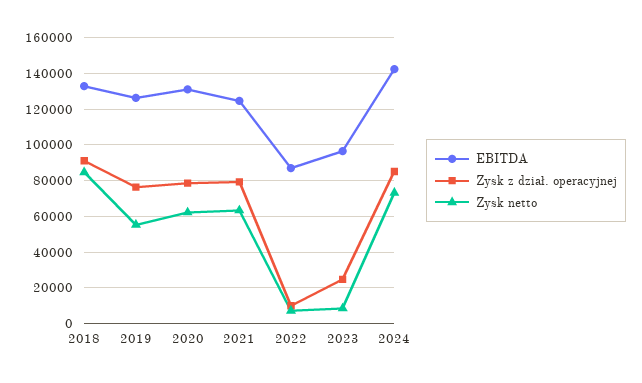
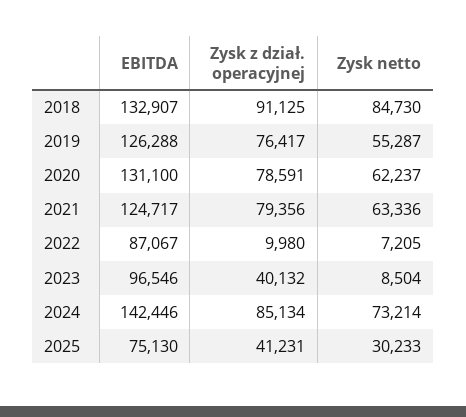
Zysk z dział. operacyjnej, 2023: 25000 -> 40132
EBITDA, 2025: none -> 75130
Zysk z dział. operacyjnej, 2025: none -> 41231
Zysk netto, 2025: none -> 30233

